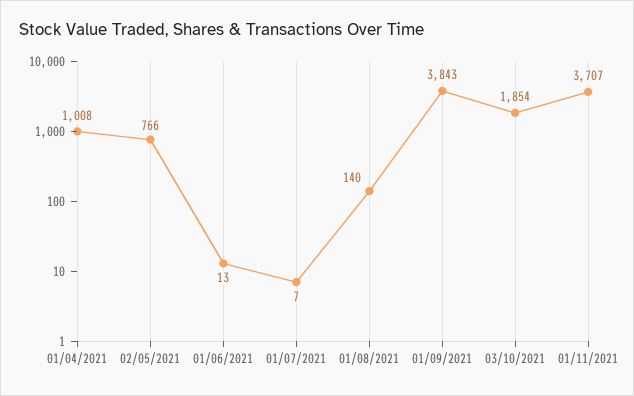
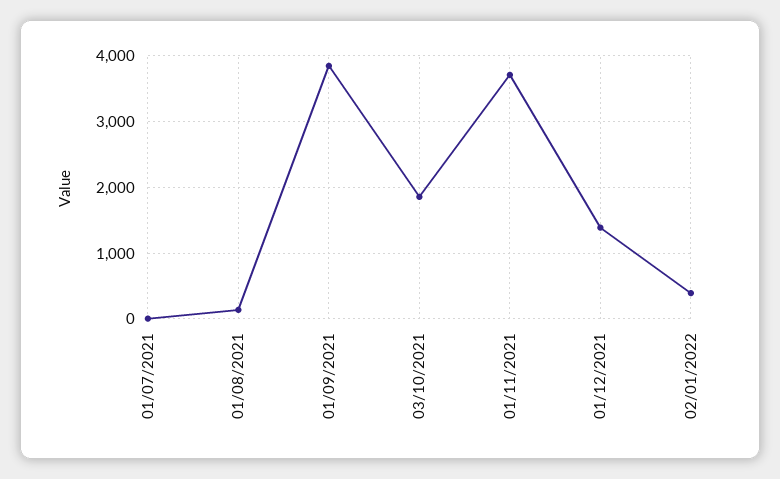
01/04/2021: 1008 -> none
02/05/2021: 766 -> none
01/06/2021: 13 -> none
01/12/2021: none -> 1400
02/01/2022: none -> 400

